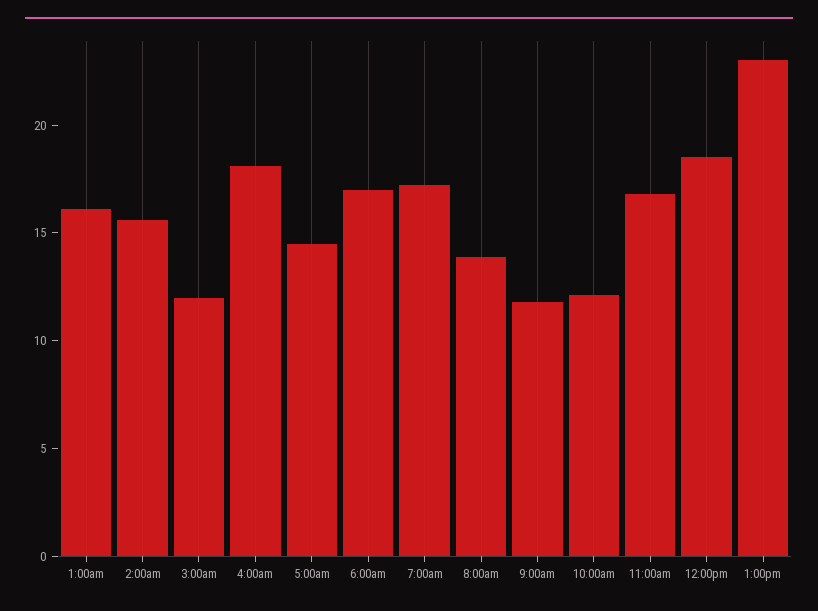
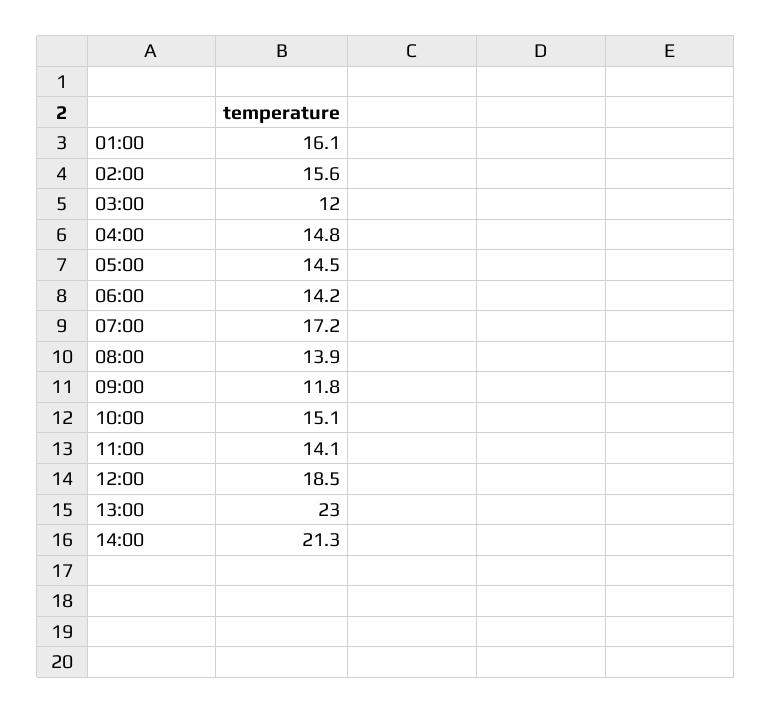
4:00am: 18 -> 14.8
6:00am: 17 -> 14.2
10:00am: 12 -> 15.1
11:00am: 17 -> 14.1
14:00: none -> 21.3

